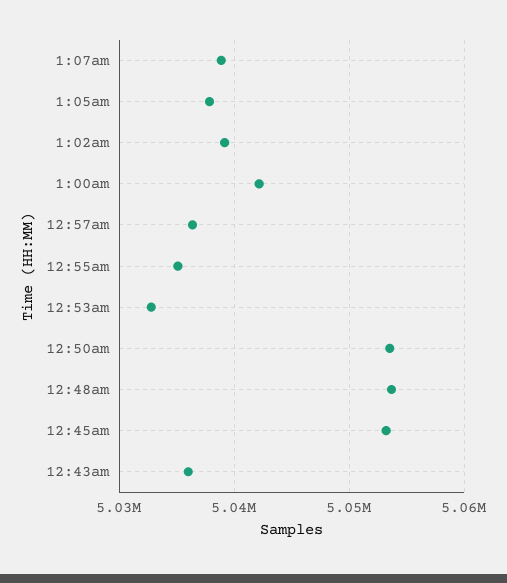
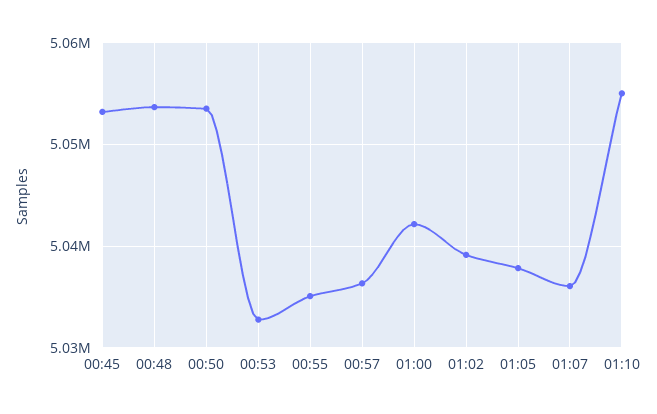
1:07am: 5039000 -> 5036000
12:43am: 5036000 -> none
01:10: none -> 5055000

